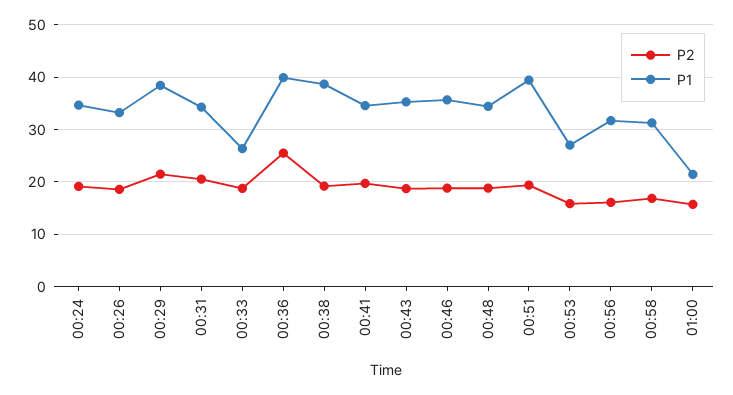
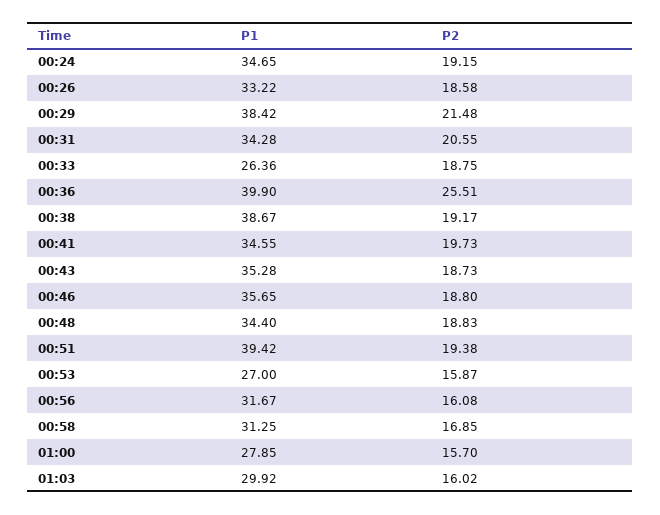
P1, 01:00: 22 -> 27.85
P1, 01:03: none -> 29.92
P2, 01:03: none -> 16.02

